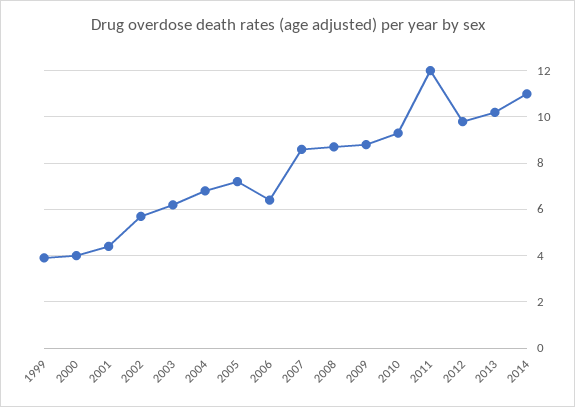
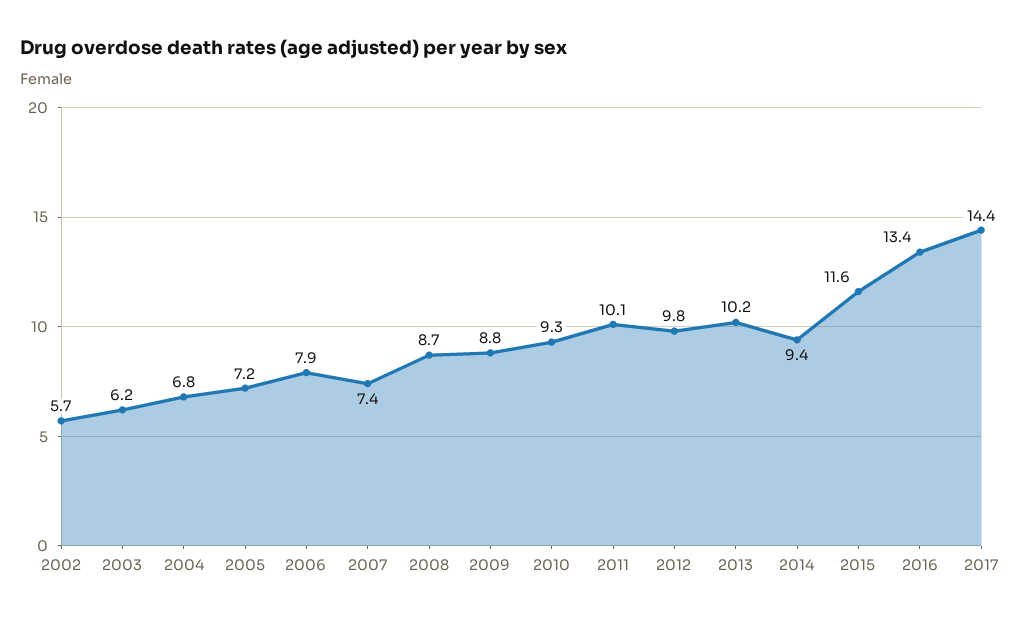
1999: 4 -> none
2000: 4 -> none
2001: 4.5 -> none
2006: 6.5 -> 7.9
2007: 8.5 -> 7.4
2011: 12 -> 10.1
2014: 11 -> 9.4
2015: none -> 11.6
2016: none -> 13.4
2017: none -> 14.4

